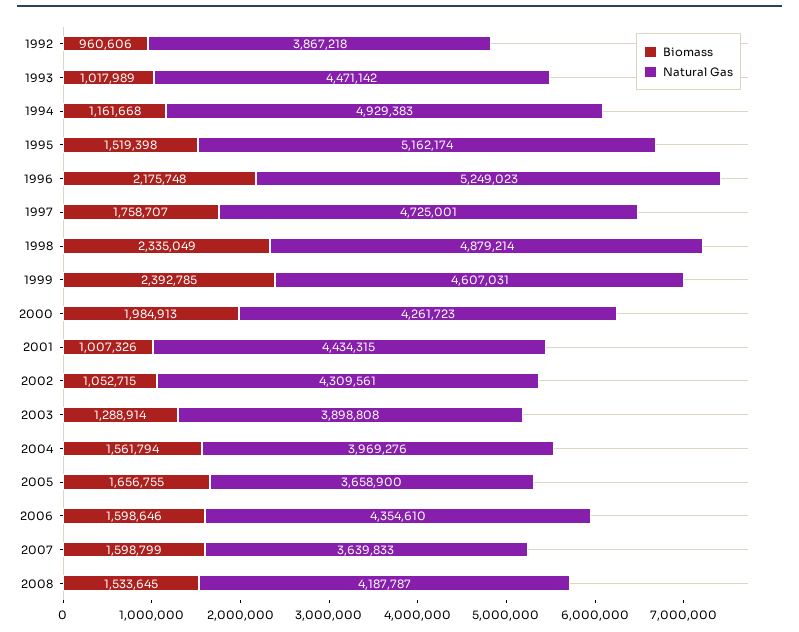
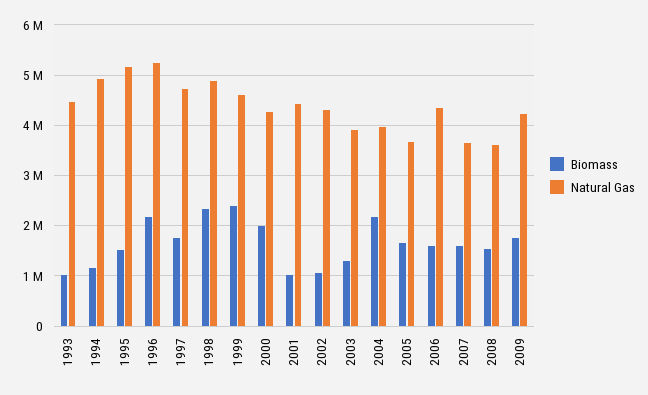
Biomass, 1992: 960606 -> none
Natural Gas, 1992: 3867218 -> none
Biomass, 2004: 1561794 -> 2200000
Natural Gas, 2008: 4187787 -> 3600000
Biomass, 2009: none -> 1800000
Natural Gas, 2009: none -> 4200000

